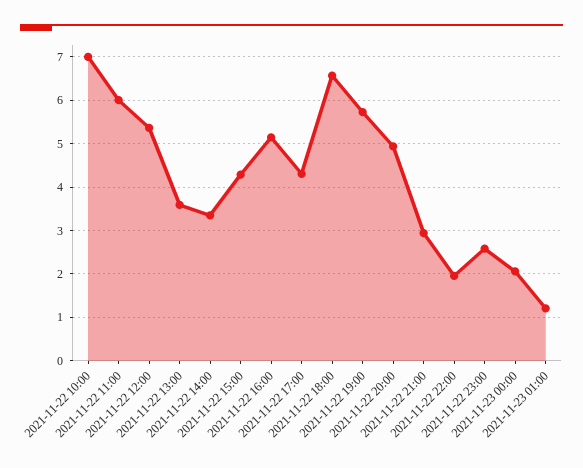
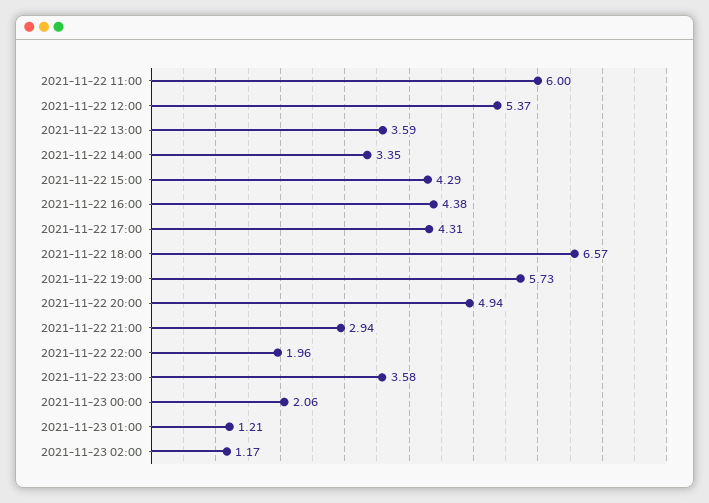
2021-11-22 10:00: 7 -> none
2021-11-22 16:00: 5.2 -> 4.38
2021-11-22 23:00: 2.6 -> 3.58
2021-11-23 02:00: none -> 1.17

